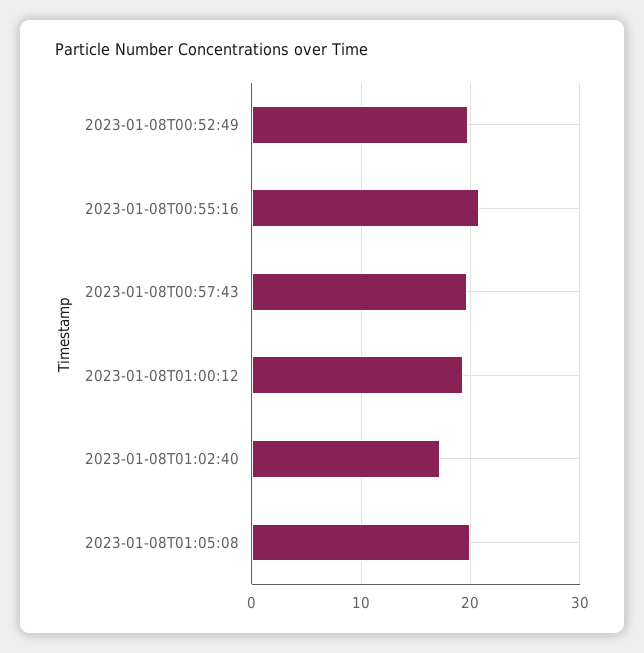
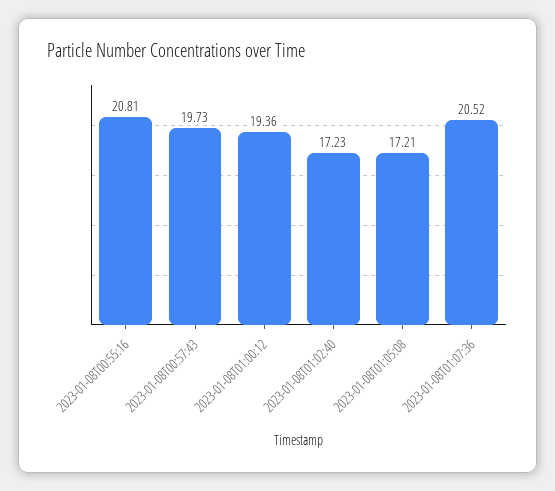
2023-01-08T00:52:49: 20 -> none
2023-01-08T01:05:08: 20 -> 17.21
2023-01-08T01:07:36: none -> 20.52

